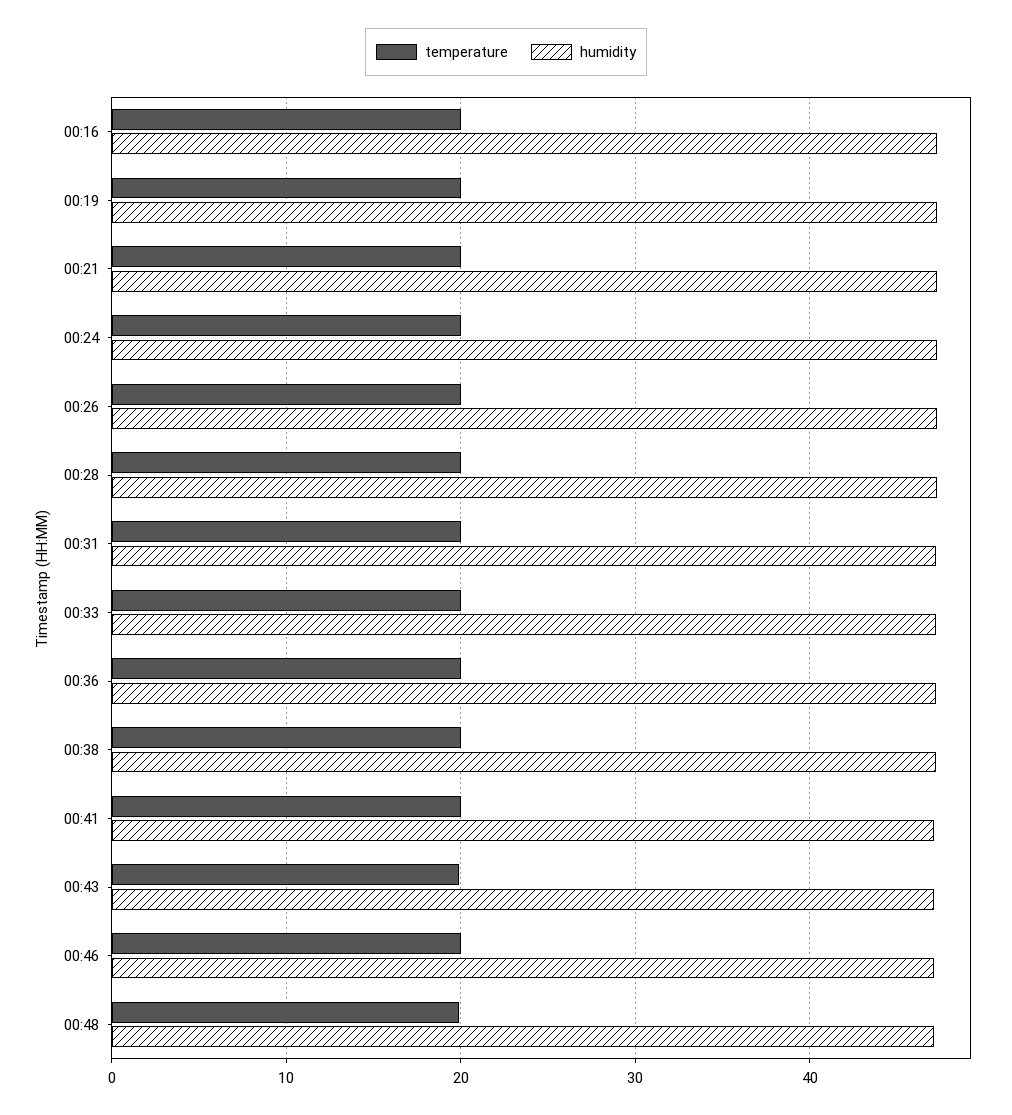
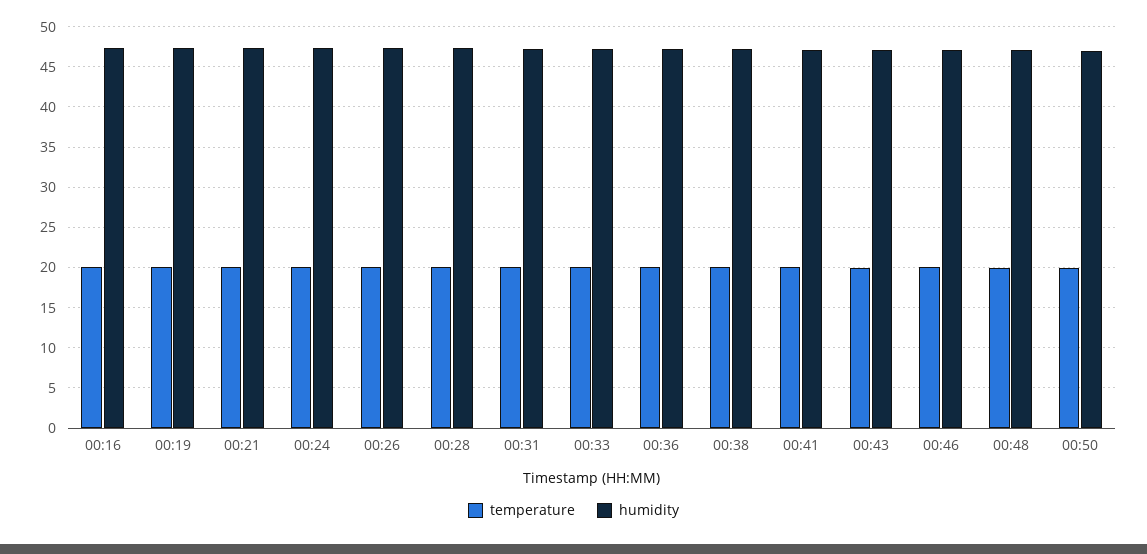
temperature, 00:50: none -> 20
humidity, 00:50: none -> 47

